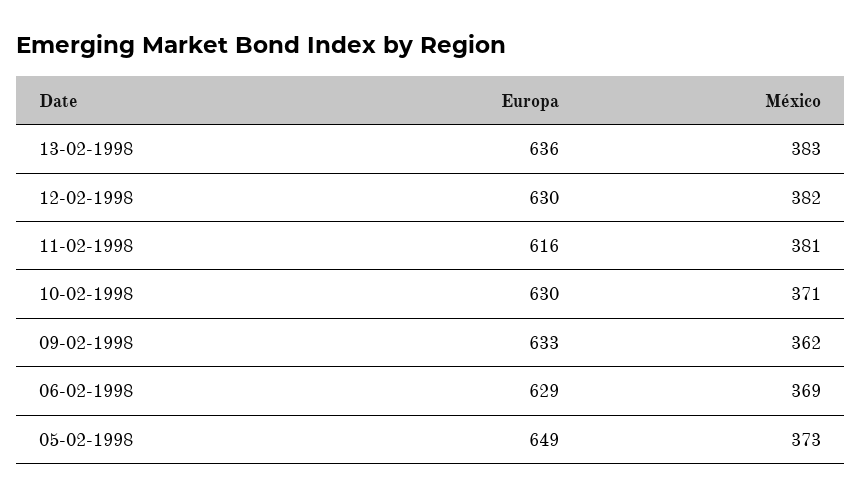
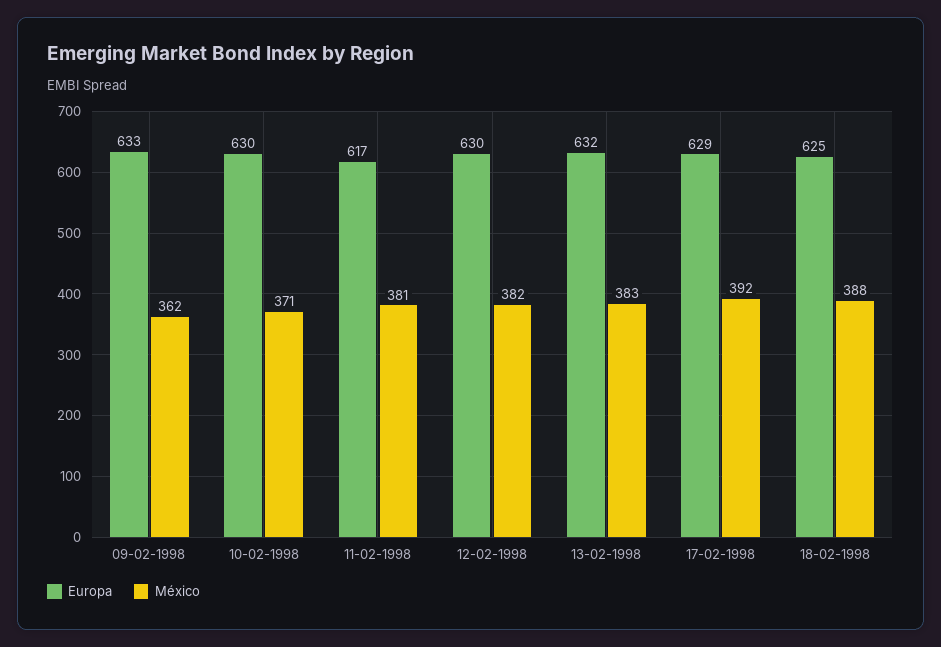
Europa, 13-02-1998: 636 -> 632
Europa, 11-02-1998: 616 -> 617
Europa, 06-02-1998: 629 -> none
México, 06-02-1998: 369 -> none
Europa, 05-02-1998: 649 -> none
México, 05-02-1998: 373 -> none
Europa, 17-02-1998: none -> 629
México, 17-02-1998: none -> 392
Europa, 18-02-1998: none -> 625
México, 18-02-1998: none -> 388

